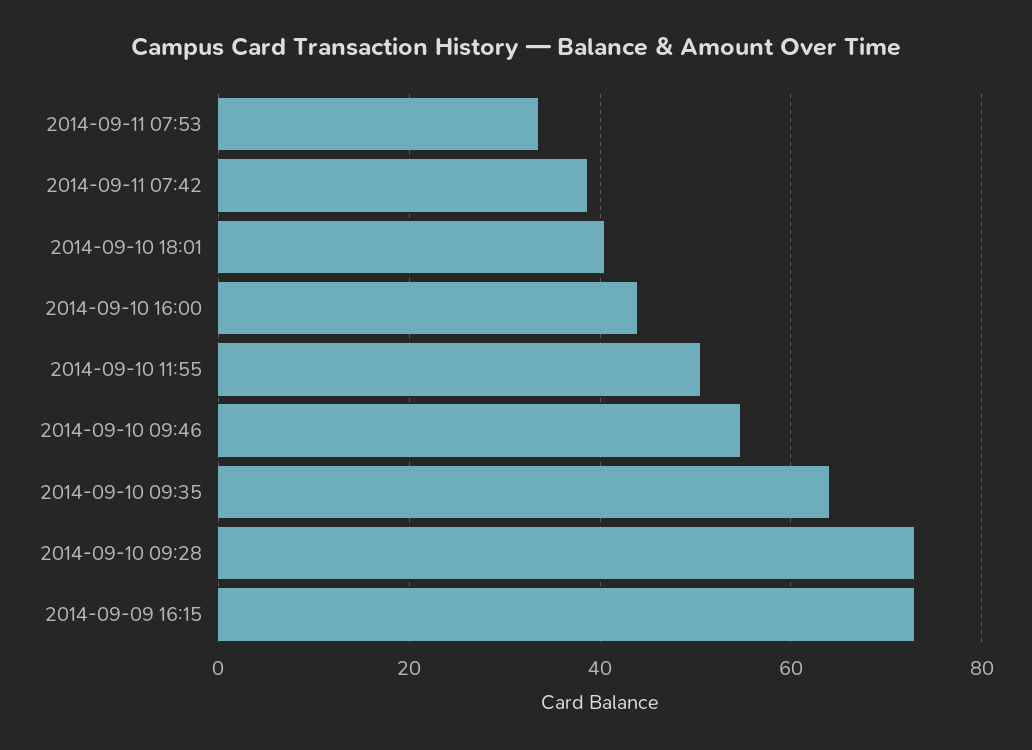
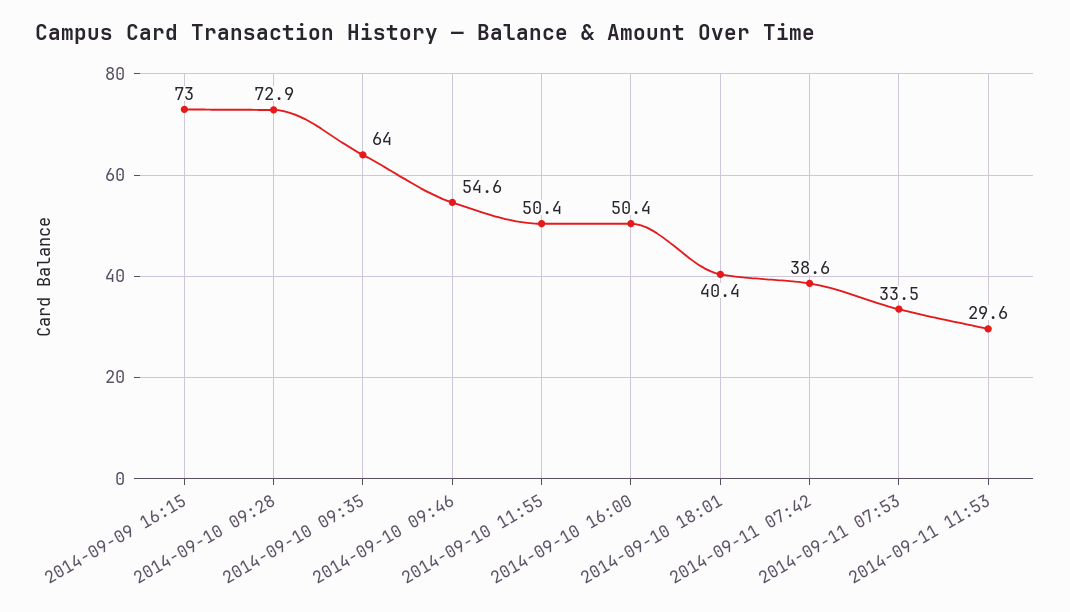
2014-09-10 16:00: 44 -> 50.4
2014-09-11 11:53: none -> 29.6

